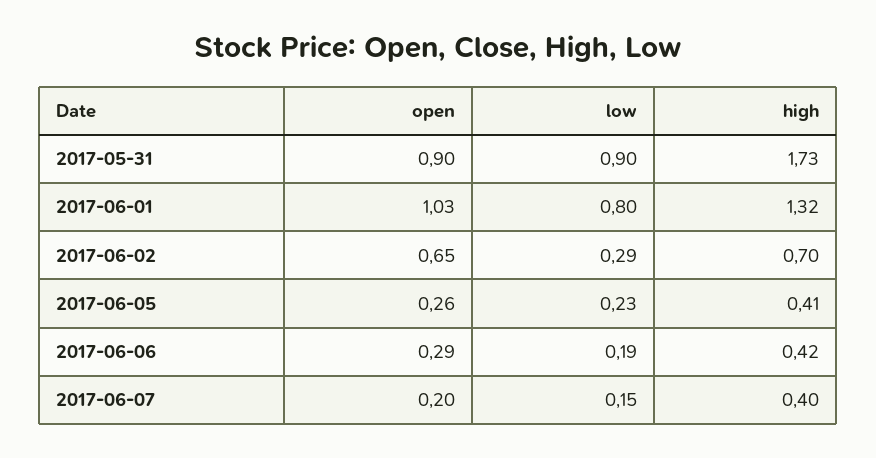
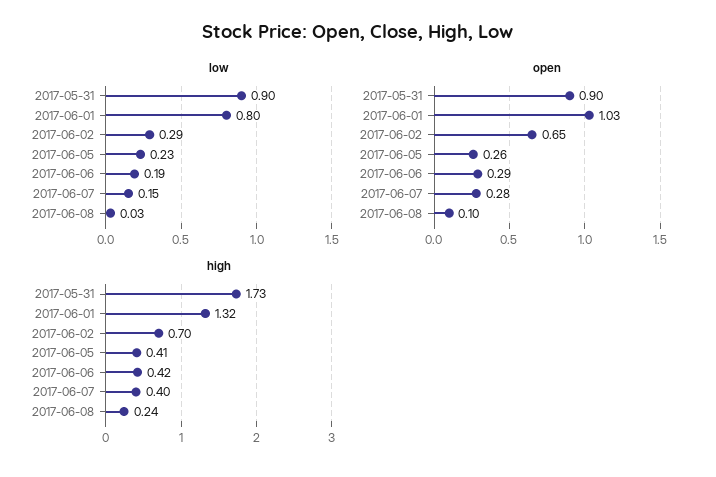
open, 2017-06-07: 0.2 -> 0.28
low, 2017-06-08: none -> 0.03
open, 2017-06-08: none -> 0.1
high, 2017-06-08: none -> 0.24

